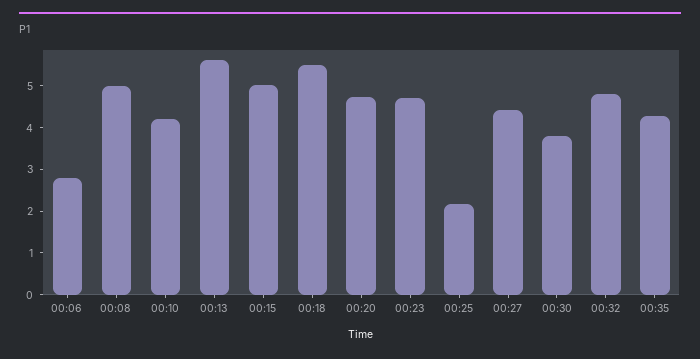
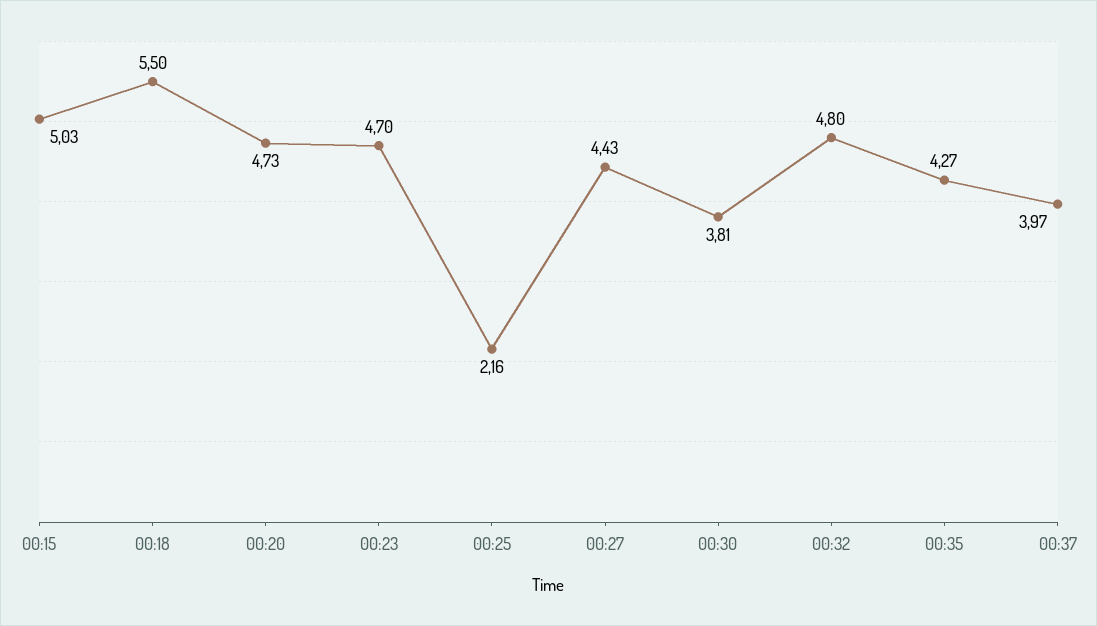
00:06: 2.8 -> none
00:08: 5 -> none
00:10: 4.2 -> none
00:13: 5.6 -> none
00:37: none -> 3.97

